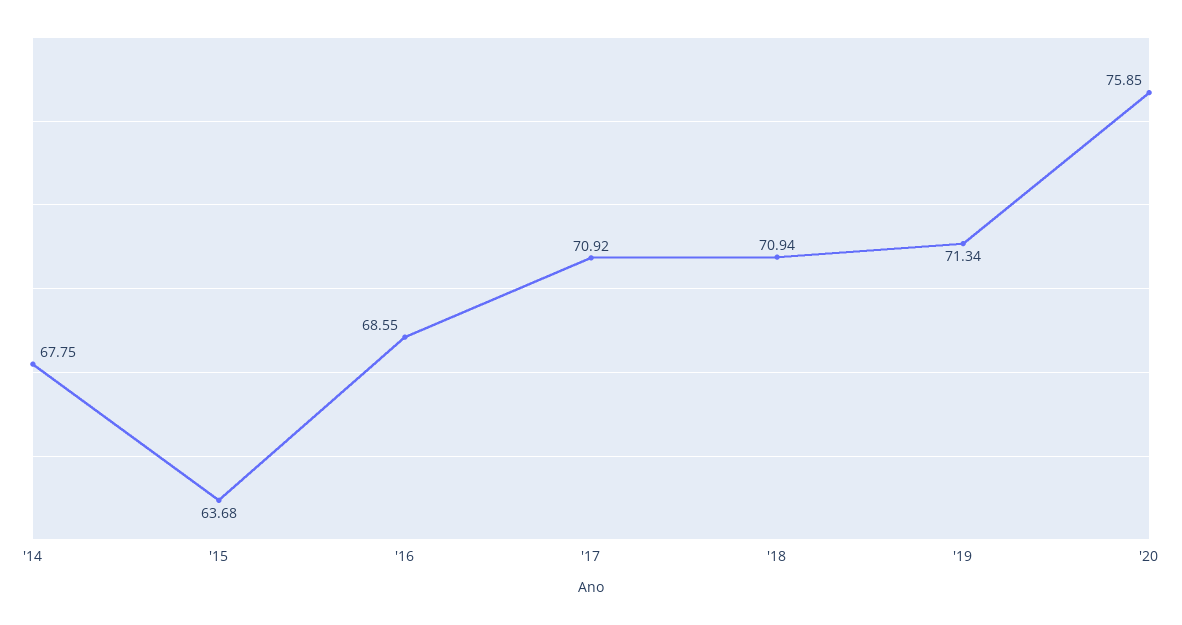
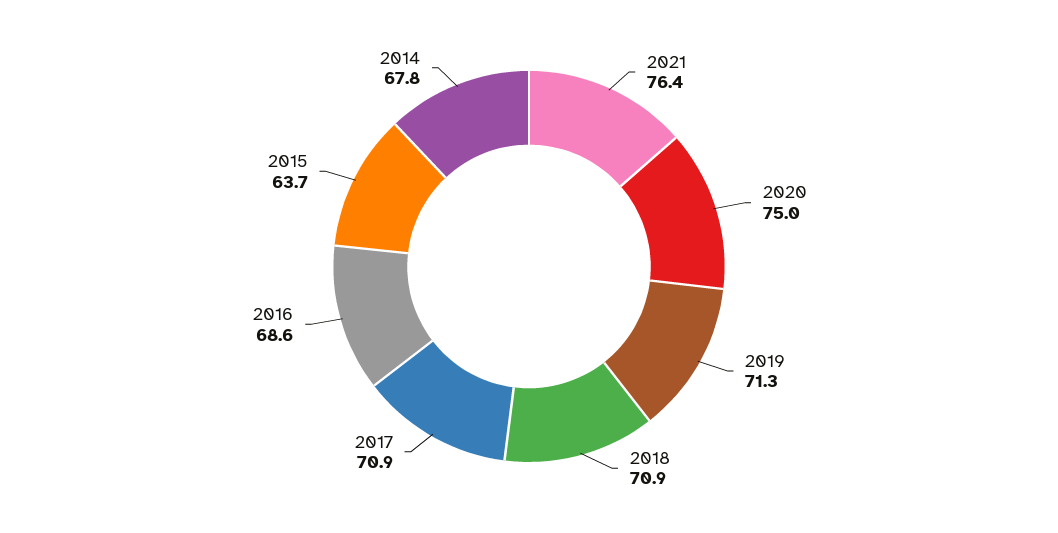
'20: 75.85 -> 75
2021: none -> 76.4

